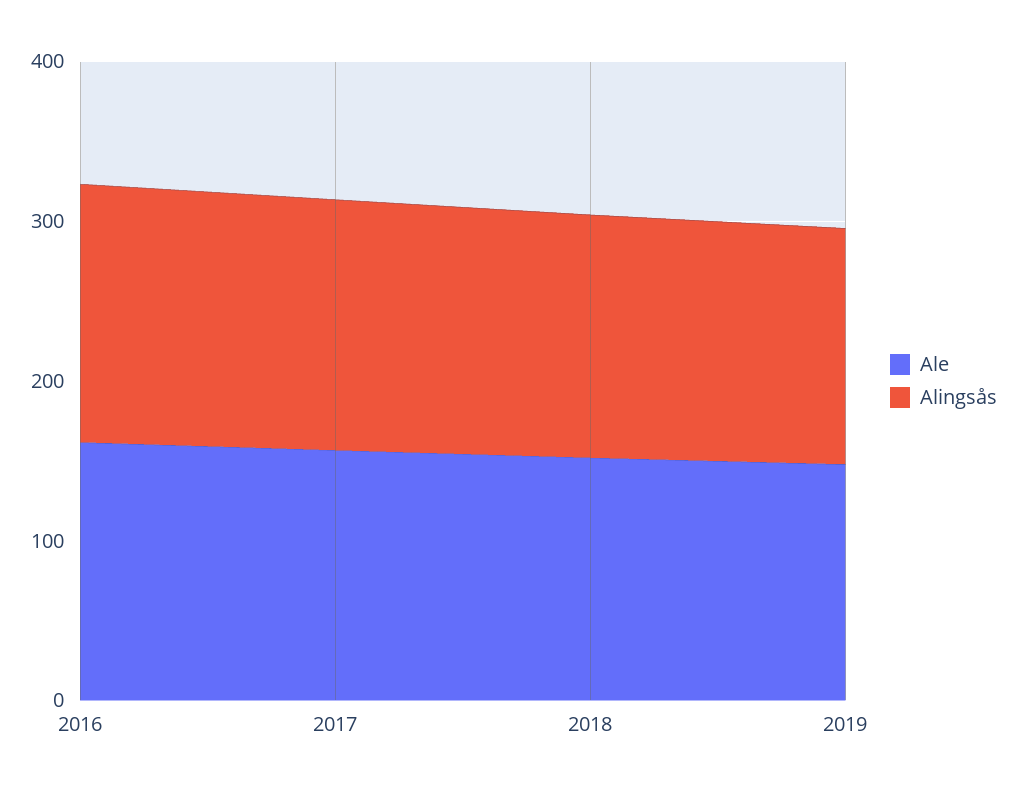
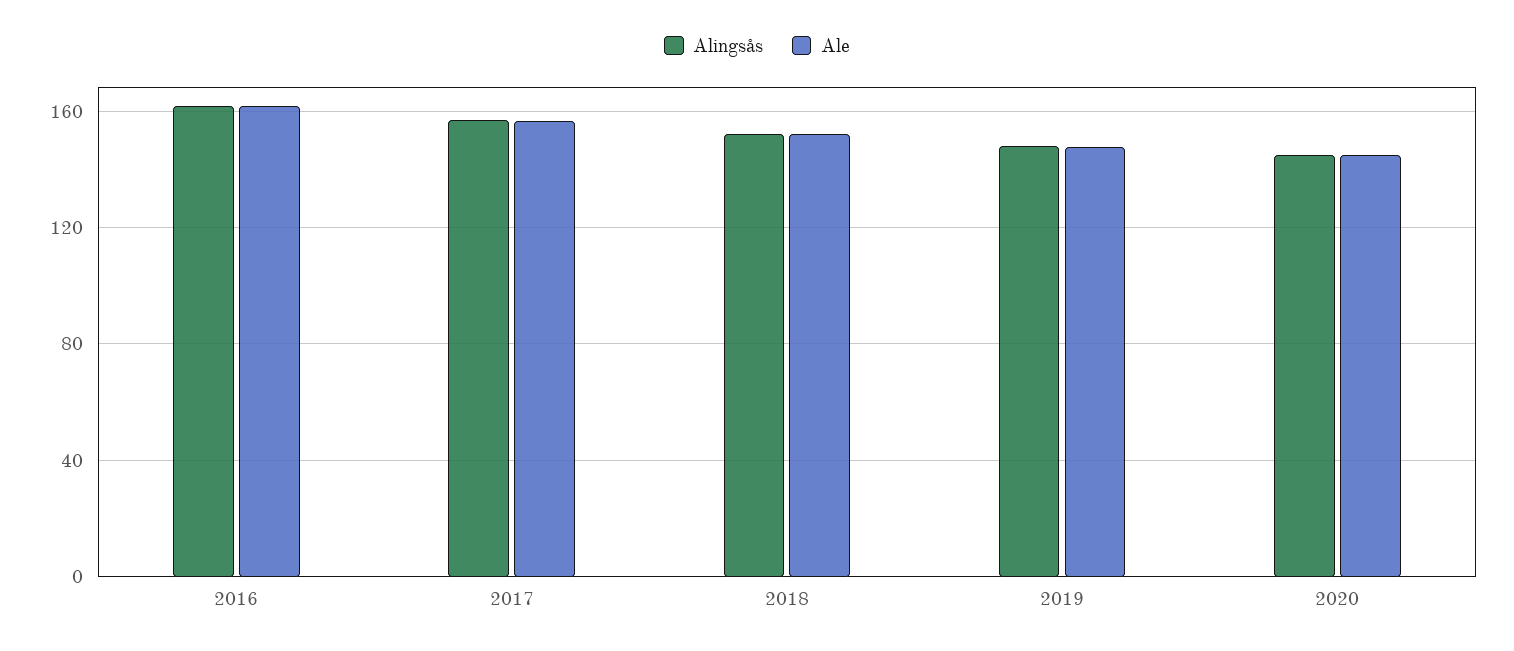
Alingsås, 2020: none -> 145
Ale, 2020: none -> 145

